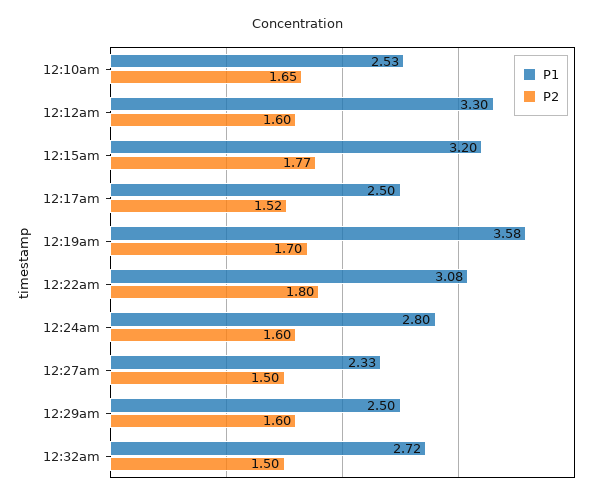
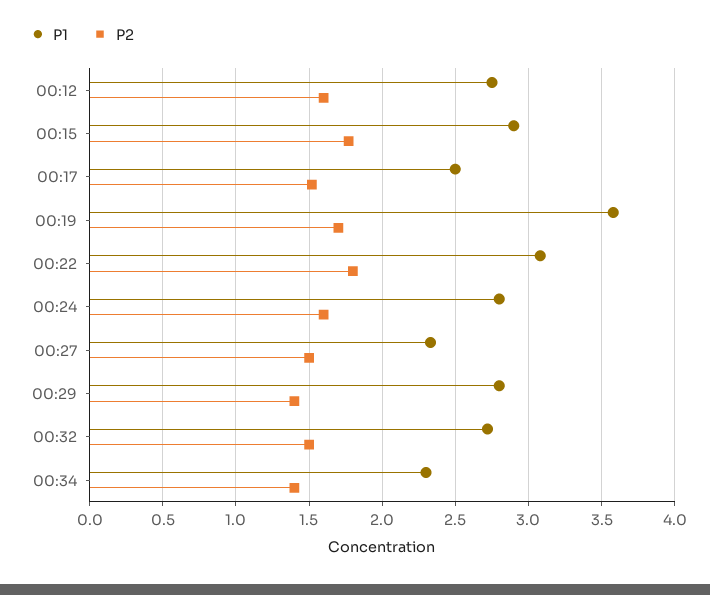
P1, 12:10am: 2.53 -> none
P2, 12:10am: 1.65 -> none
P1, 12:12am: 3.3 -> 2.75
P1, 12:15am: 3.2 -> 2.9
P1, 12:29am: 2.5 -> 2.8
P2, 12:29am: 1.6 -> 1.4
P1, 00:34: none -> 2.3
P2, 00:34: none -> 1.4

